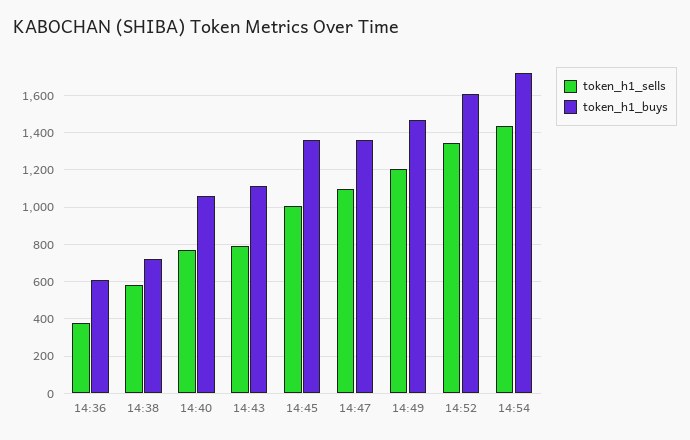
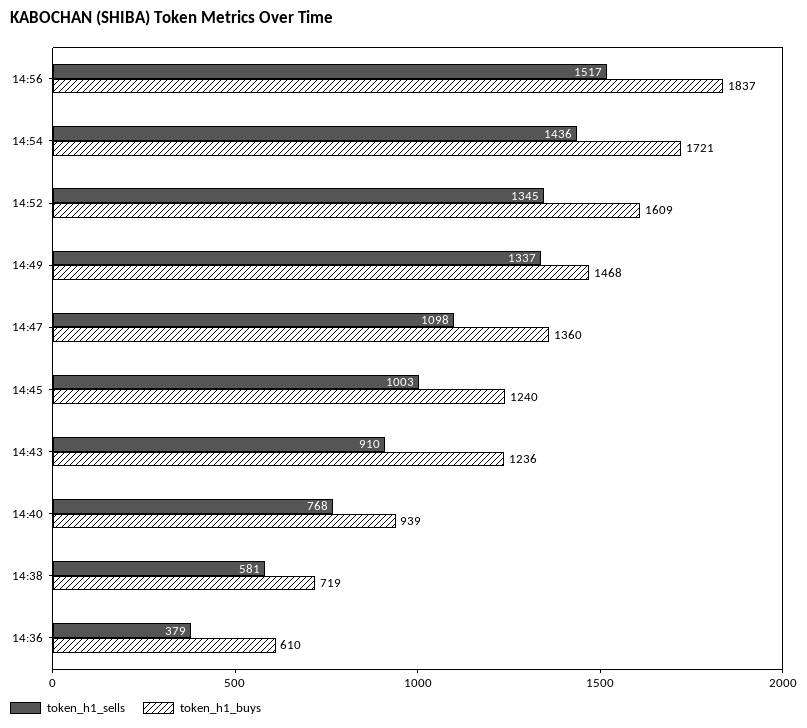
token_h1_buys, 14:40: 1050 -> 939
token_h1_sells, 14:43: 800 -> 910
token_h1_buys, 14:43: 1100 -> 1236
token_h1_buys, 14:45: 1350 -> 1240
token_h1_sells, 14:49: 1200 -> 1337
token_h1_sells, 14:56: none -> 1517
token_h1_buys, 14:56: none -> 1837

